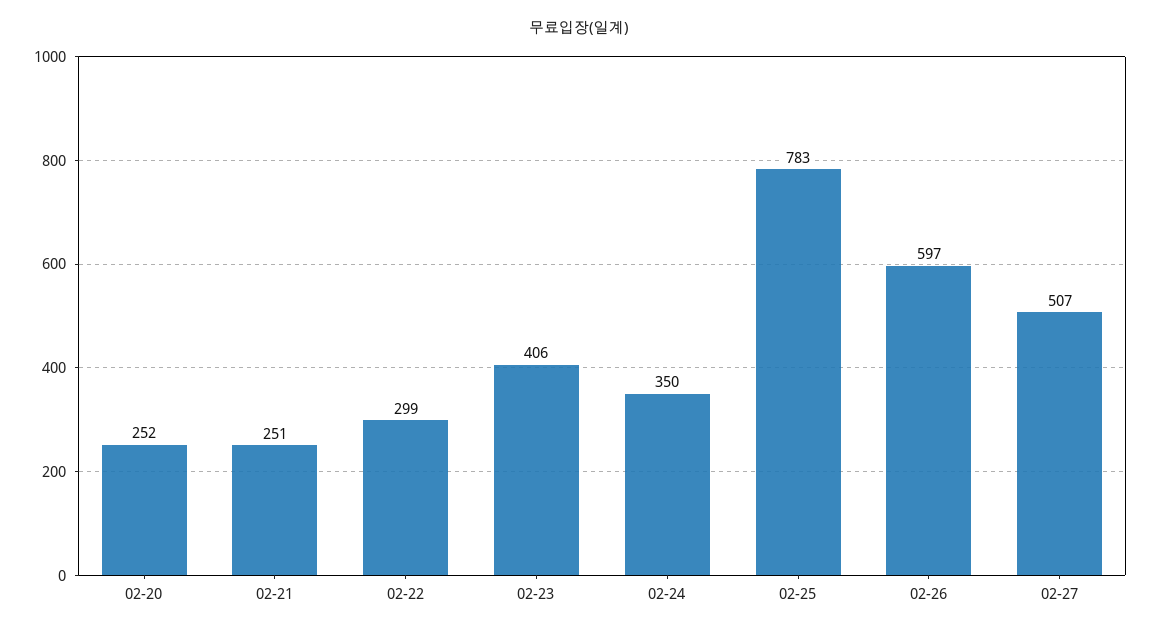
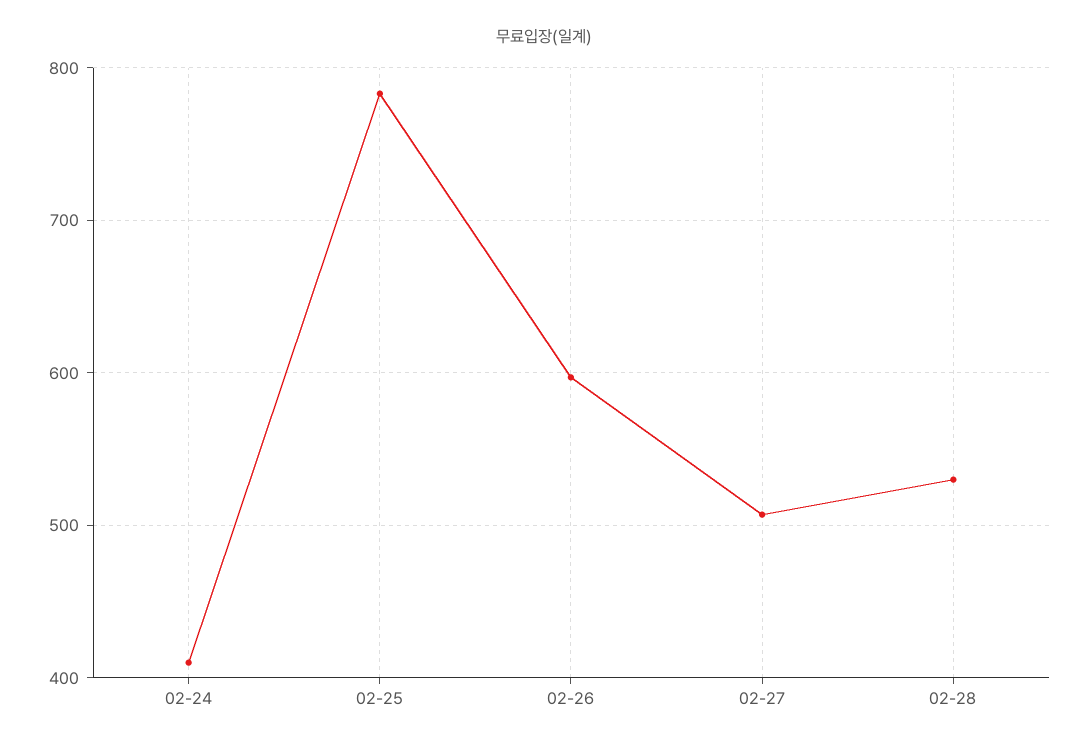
02-20: 252 -> none
02-21: 251 -> none
02-22: 299 -> none
02-23: 406 -> none
02-24: 350 -> 410
02-28: none -> 530

